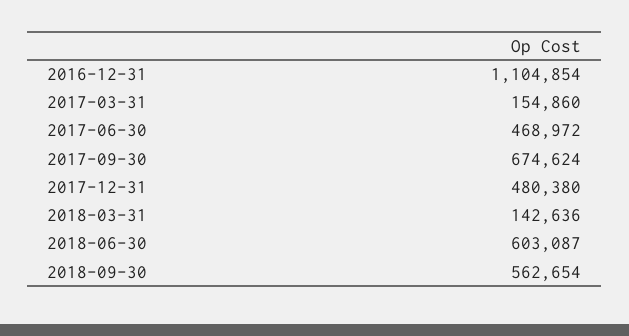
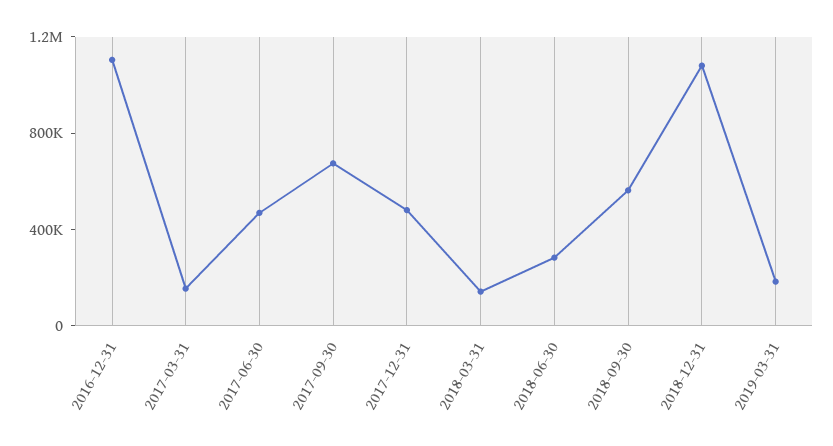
2018-06-30: 603087 -> 300000
2018-12-31: none -> 1100000
2019-03-31: none -> 200000

